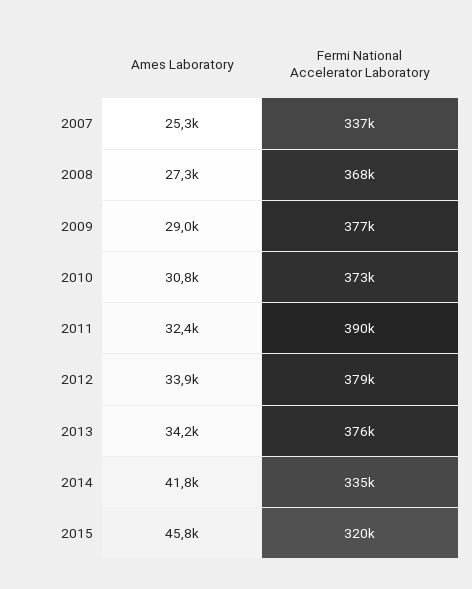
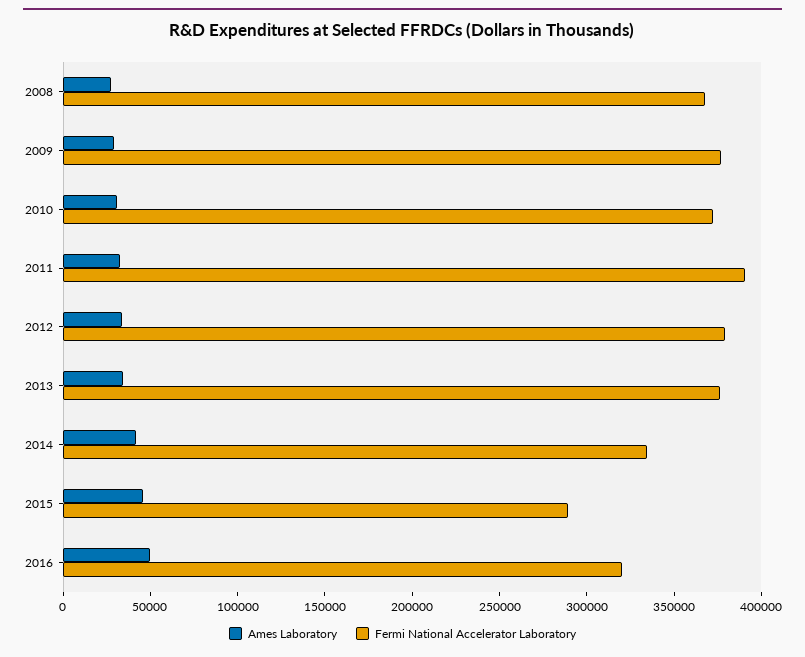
Ames Laboratory, 2007: 25300 -> none
Fermi National Accelerator Laboratory, 2007: 337000 -> none
Fermi National Accelerator Laboratory, 2015: 320000 -> 290000
Ames Laboratory, 2016: none -> 50000
Fermi National Accelerator Laboratory, 2016: none -> 320000

